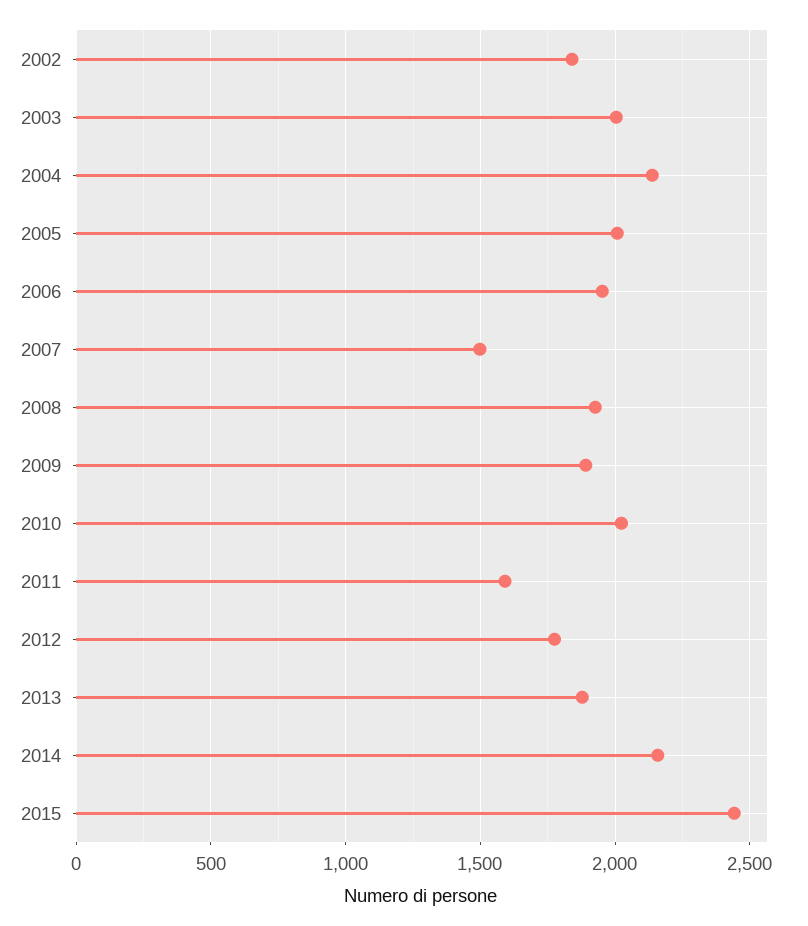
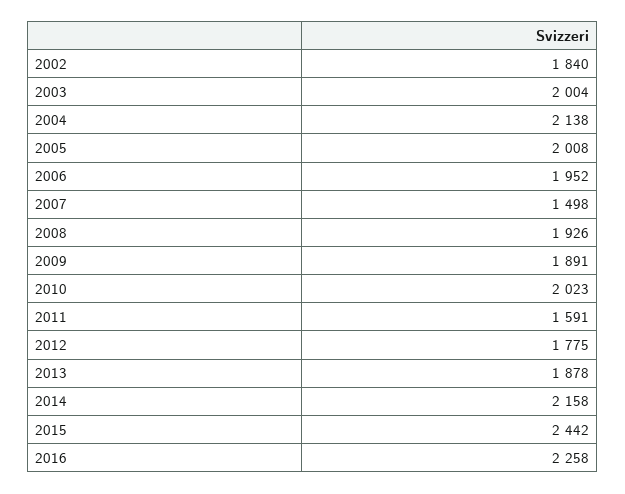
2016: none -> 2258

